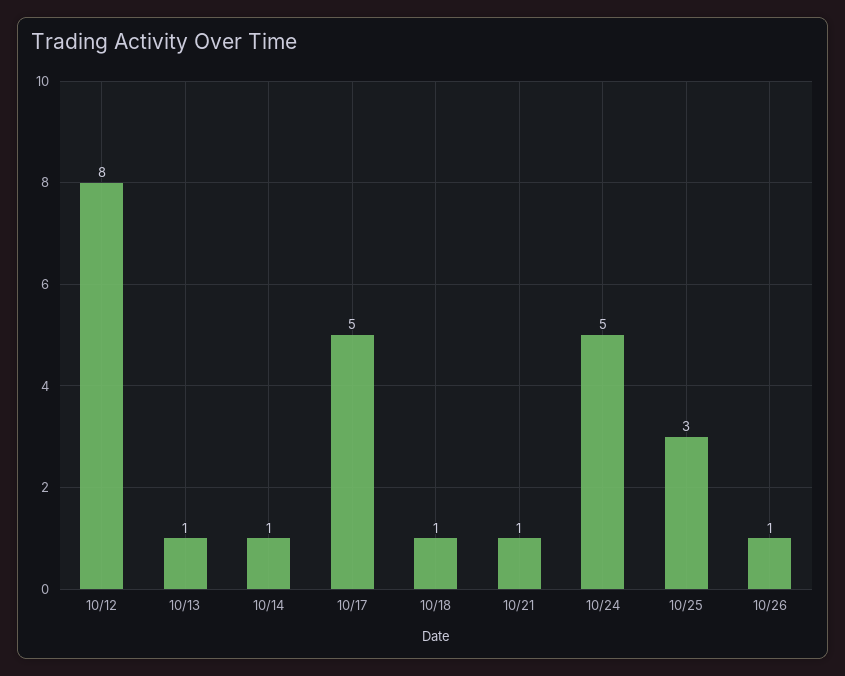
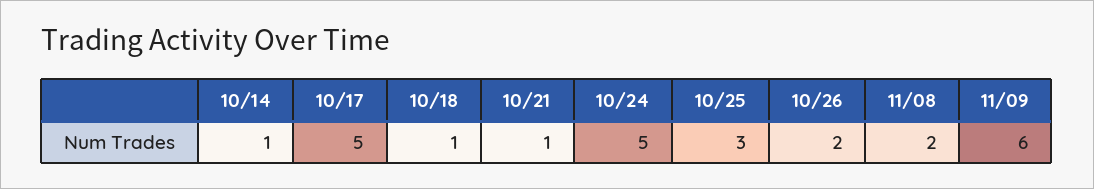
10/12: 8 -> none
10/13: 1 -> none
10/26: 1 -> 2
11/08: none -> 2
11/09: none -> 6

